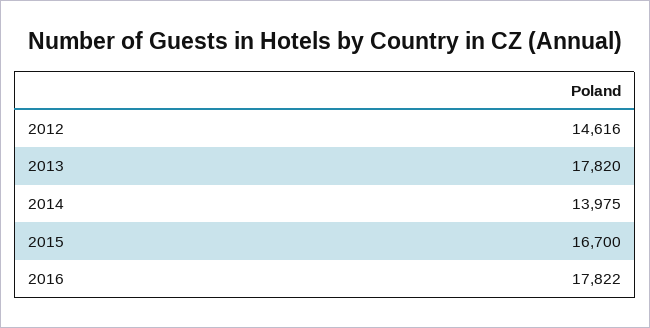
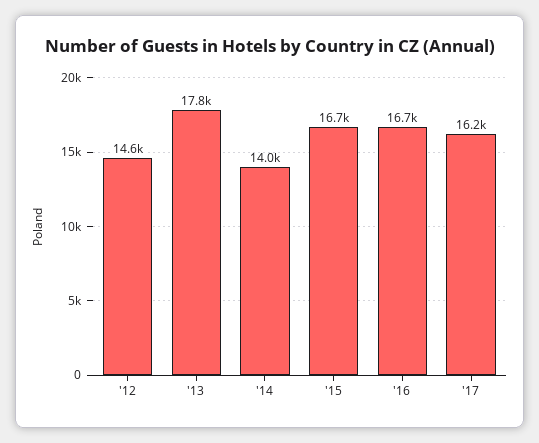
2016: 17822 -> 16700
'17: none -> 16200

